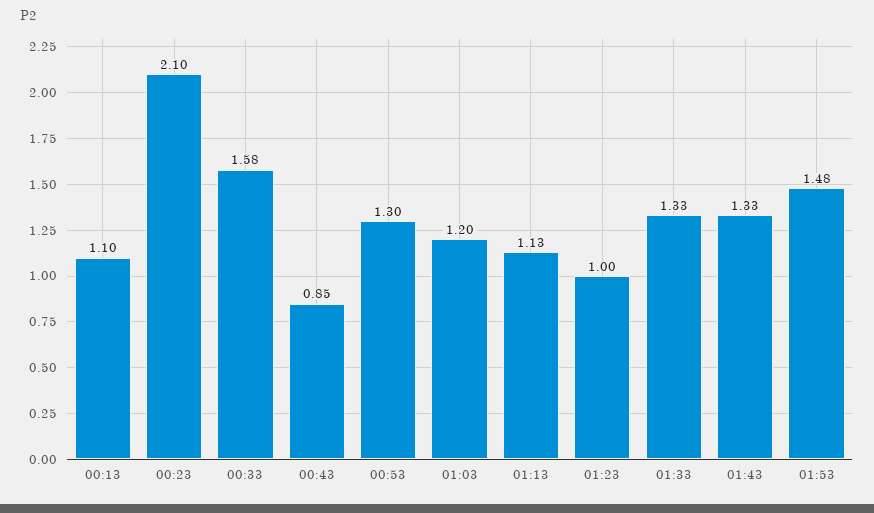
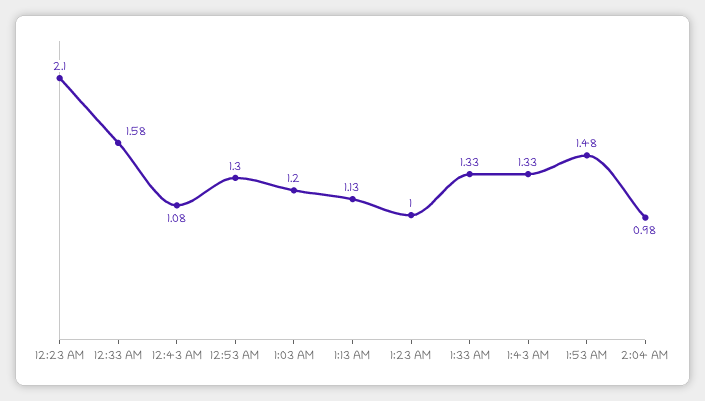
00:13: 1.1 -> none
00:43: 0.85 -> 1.08
2:04 AM: none -> 0.98

